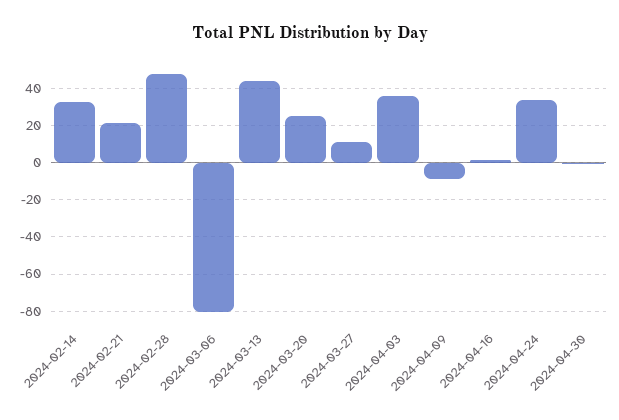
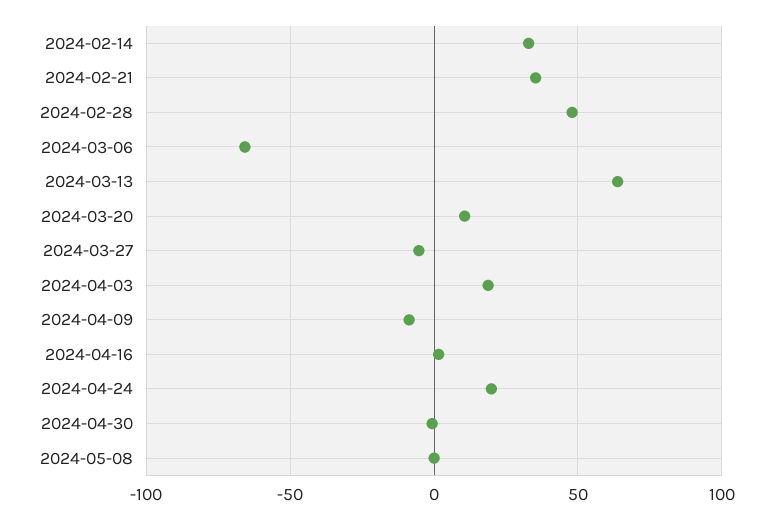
2024-02-21: 20 -> 35
2024-03-06: -80 -> -65
2024-03-13: 45 -> 65
2024-03-20: 25 -> 10
2024-03-27: 10 -> -5
2024-04-03: 35 -> 20
2024-04-24: 35 -> 20
2024-05-08: none -> 0

